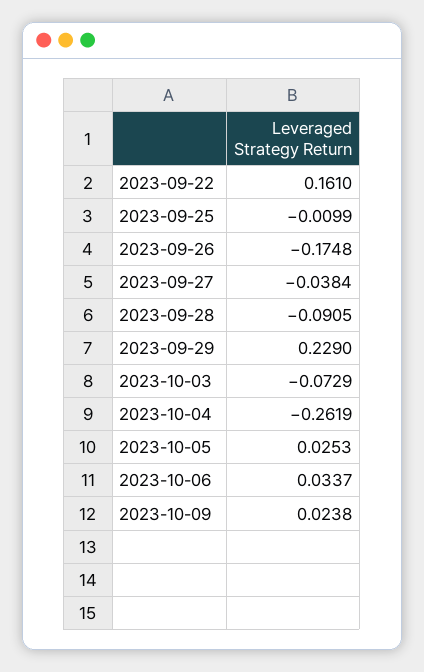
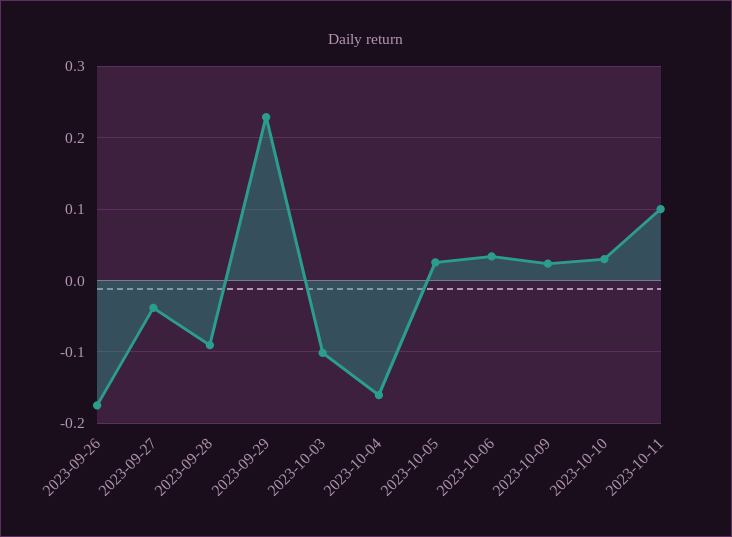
2023-09-22: 0.161 -> none
2023-09-25: -0.0099 -> none
2023-10-03: -0.0729 -> -0.1
2023-10-04: -0.2619 -> -0.16
2023-10-10: none -> 0.03
2023-10-11: none -> 0.1

